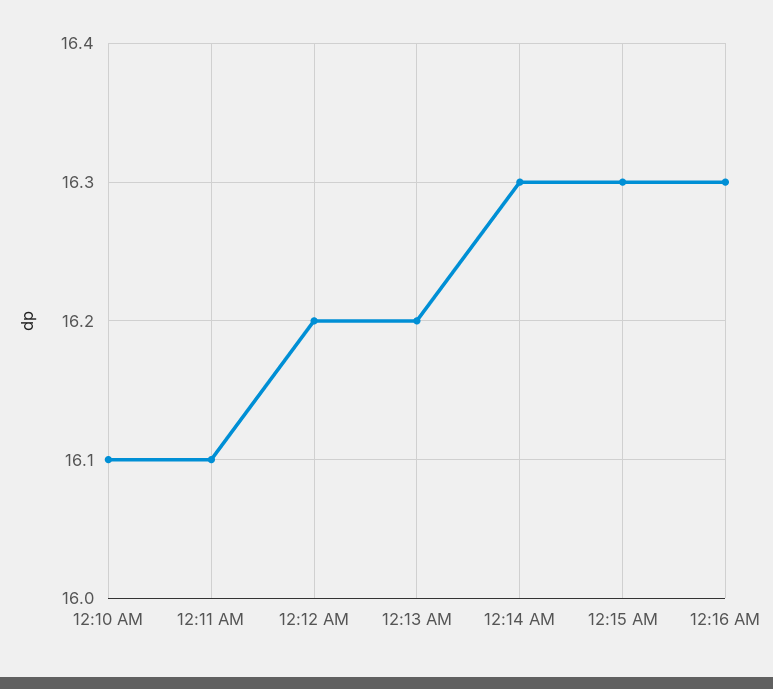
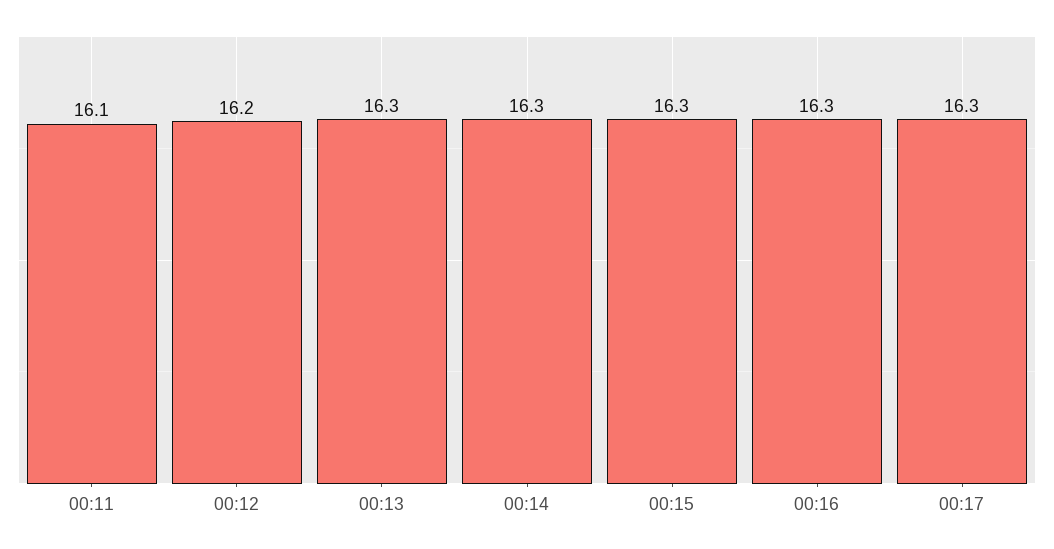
12:10 AM: 16.1 -> none
12:13 AM: 16.2 -> 16.3
00:17: none -> 16.3

